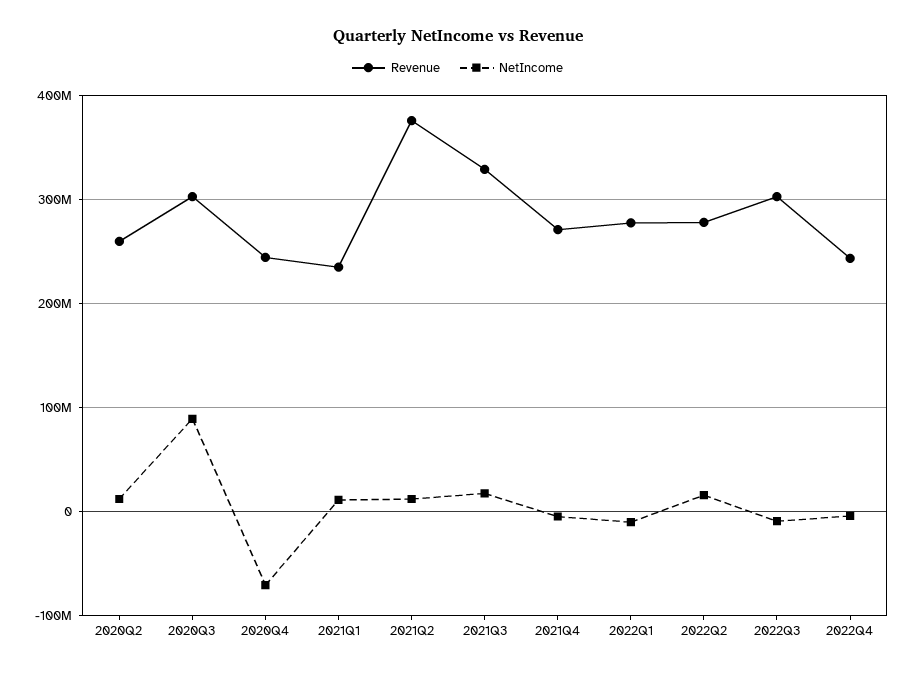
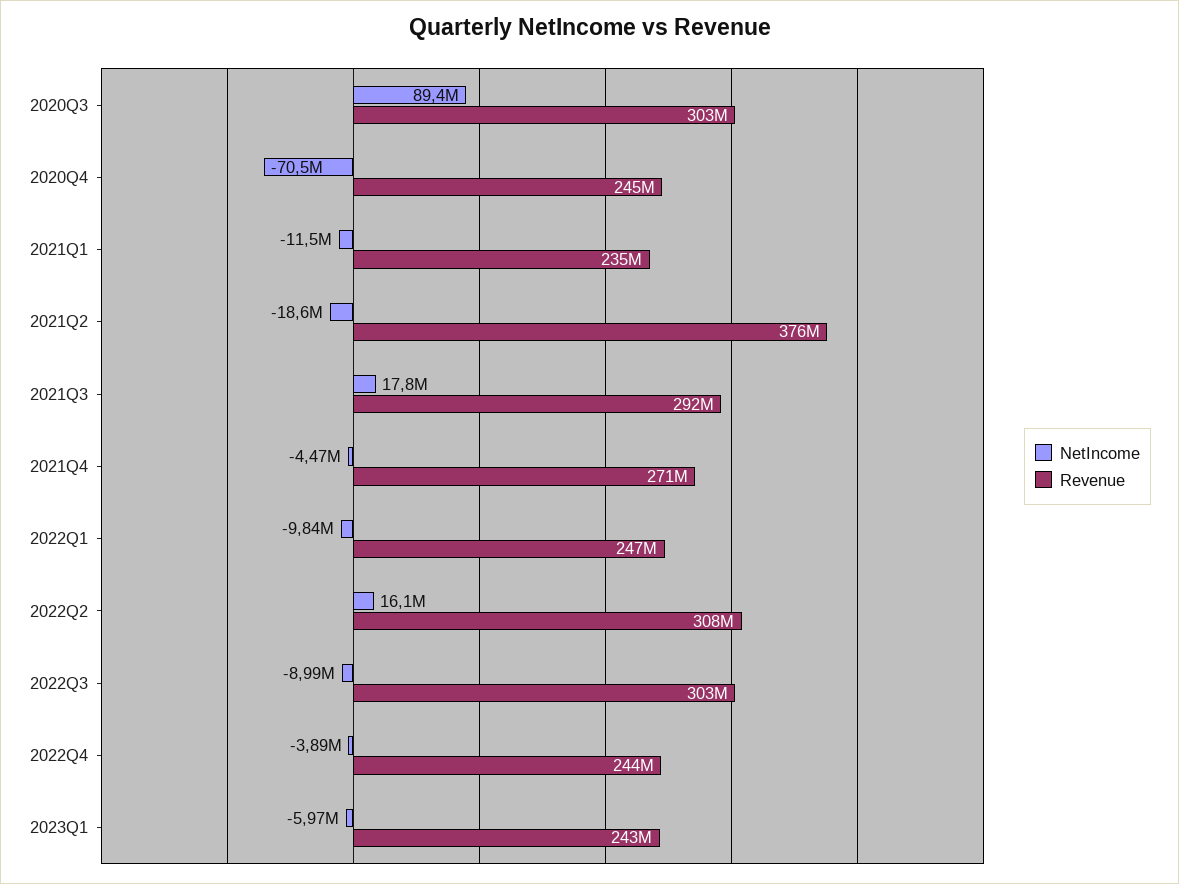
Revenue, 2020Q2: 260000000 -> none
NetIncome, 2020Q2: 10000000 -> none
NetIncome, 2021Q1: 10000000 -> -11500000
NetIncome, 2021Q2: 10000000 -> -18600000
Revenue, 2021Q3: 330000000 -> 292000000
Revenue, 2022Q1: 280000000 -> 247000000
Revenue, 2022Q2: 280000000 -> 308000000
NetIncome, 2023Q1: none -> -5970000
Revenue, 2023Q1: none -> 243000000

